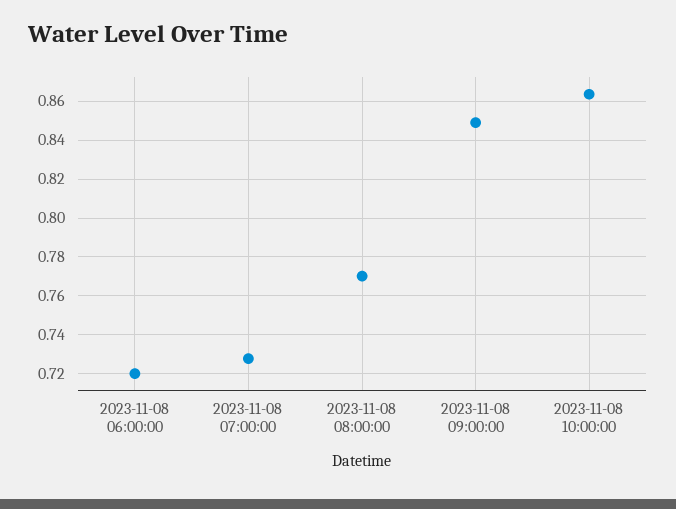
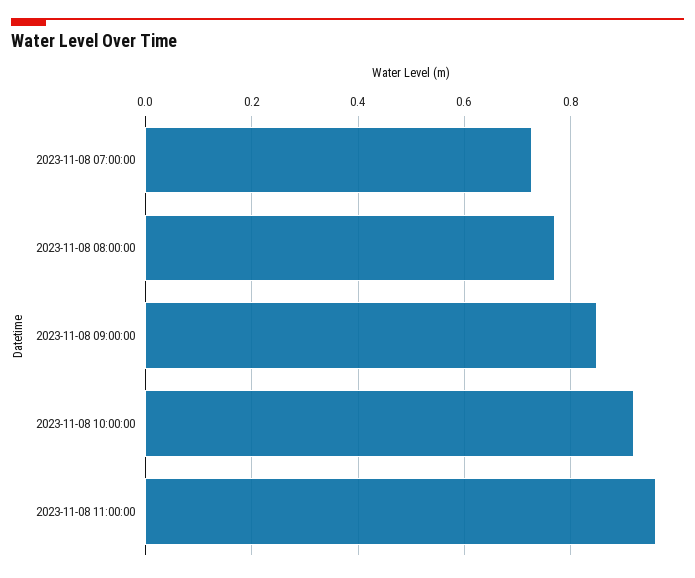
2023-11-08 06:00:00: 0.72 -> none
2023-11-08 10:00:00: 0.865 -> 0.92
2023-11-08 11:00:00: none -> 0.96

